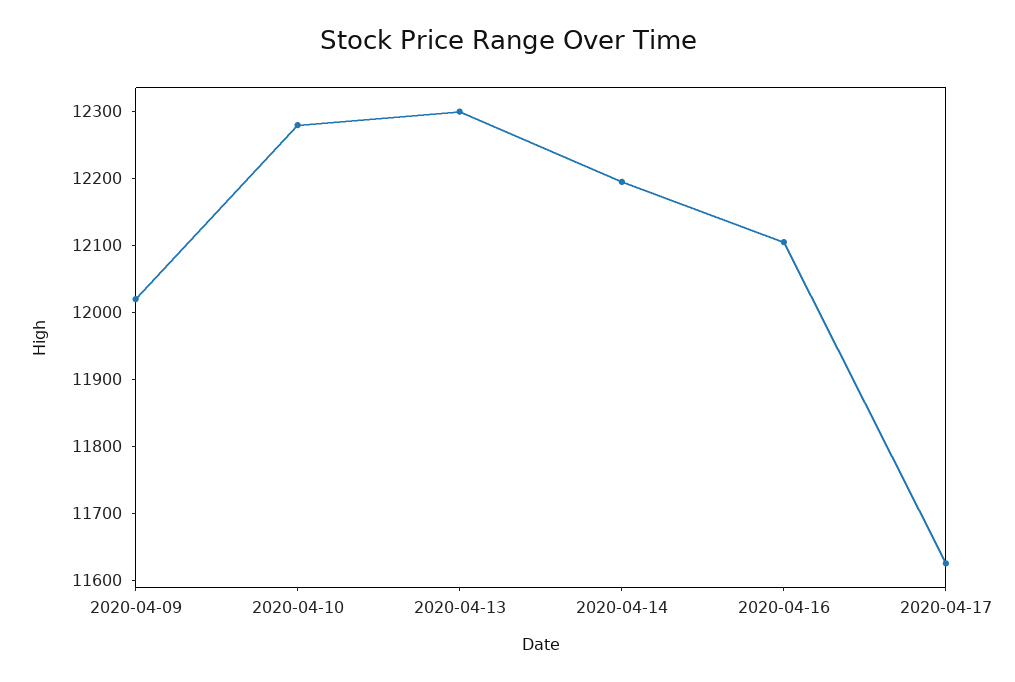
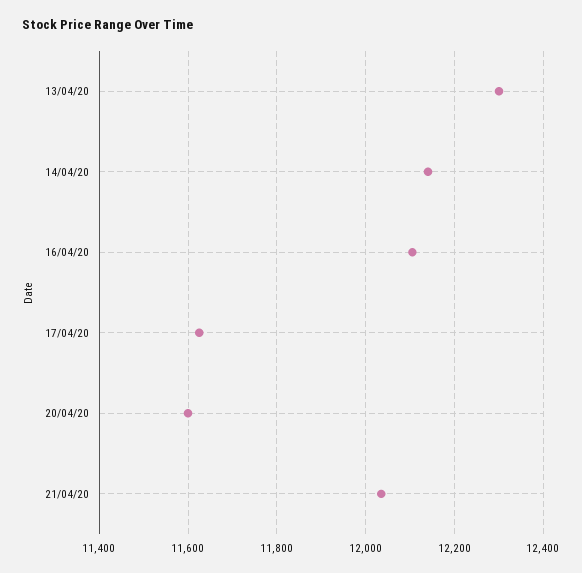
2020-04-09: 12020 -> none
2020-04-10: 12280 -> none
2020-04-14: 12200 -> 12140
20/04/20: none -> 11600
21/04/20: none -> 12040

